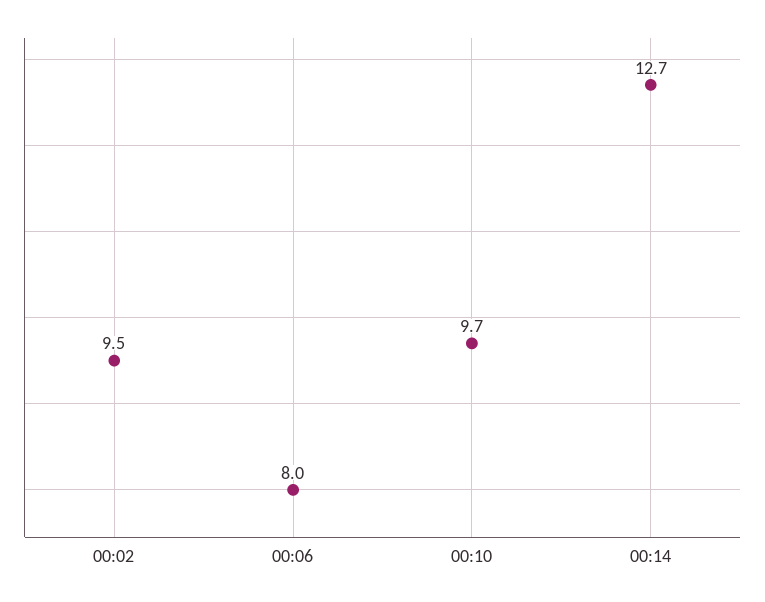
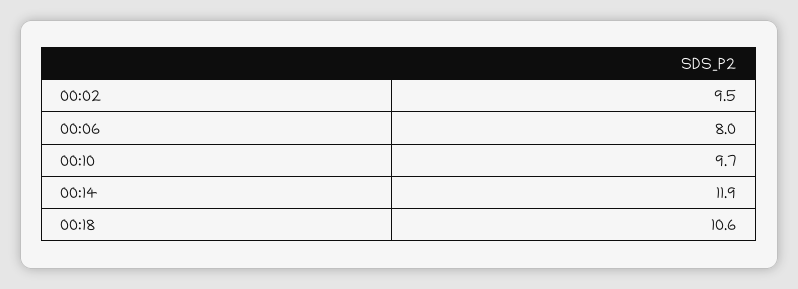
00:14: 12.7 -> 11.9
00:18: none -> 10.6

